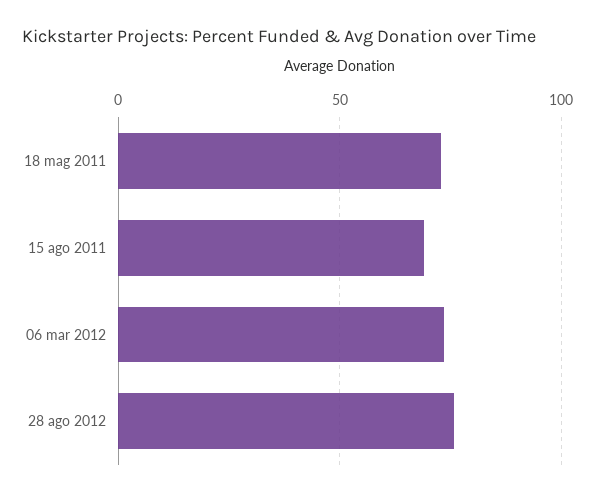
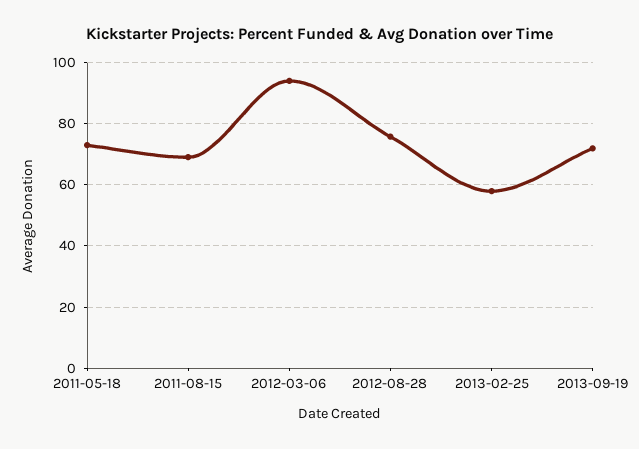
06 mar 2012: 75 -> 94
2013-02-25: none -> 58
2013-09-19: none -> 72

